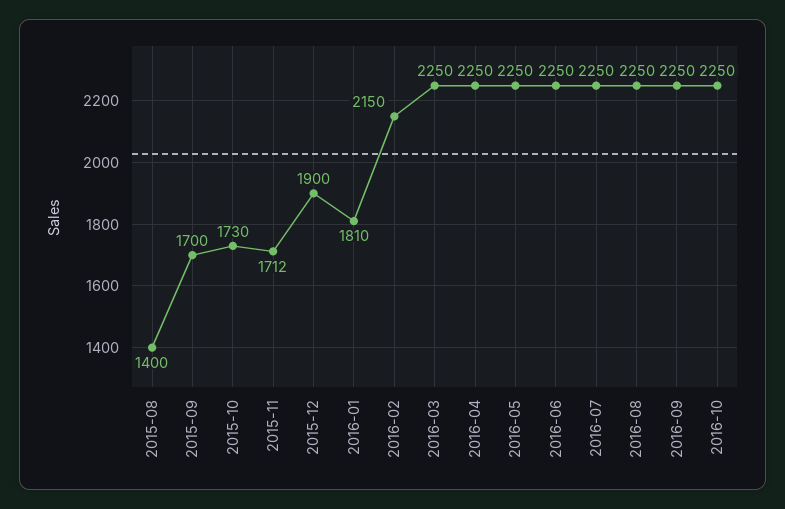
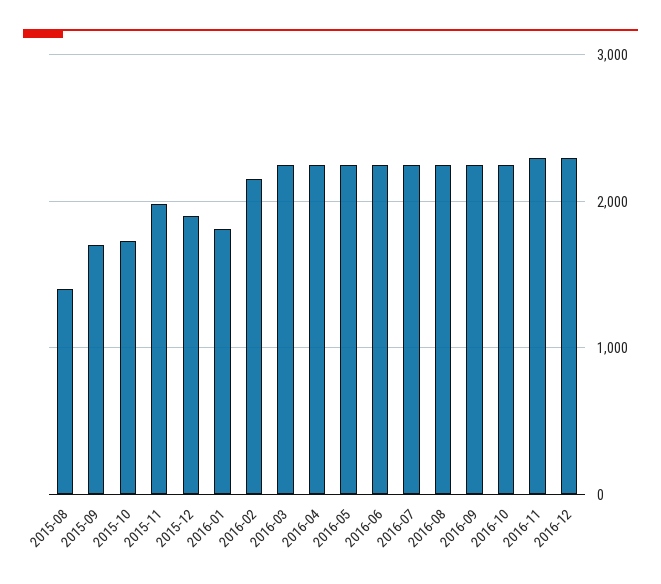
2015-11: 1712 -> 2000
2016-11: none -> 2300
2016-12: none -> 2300

